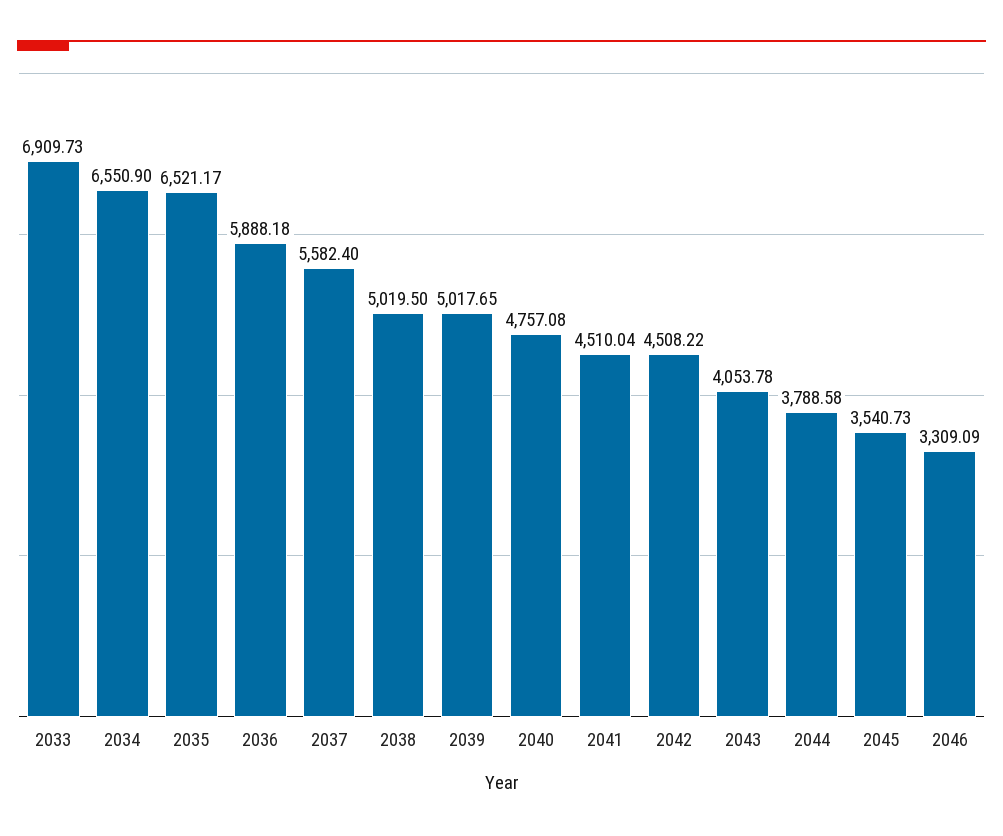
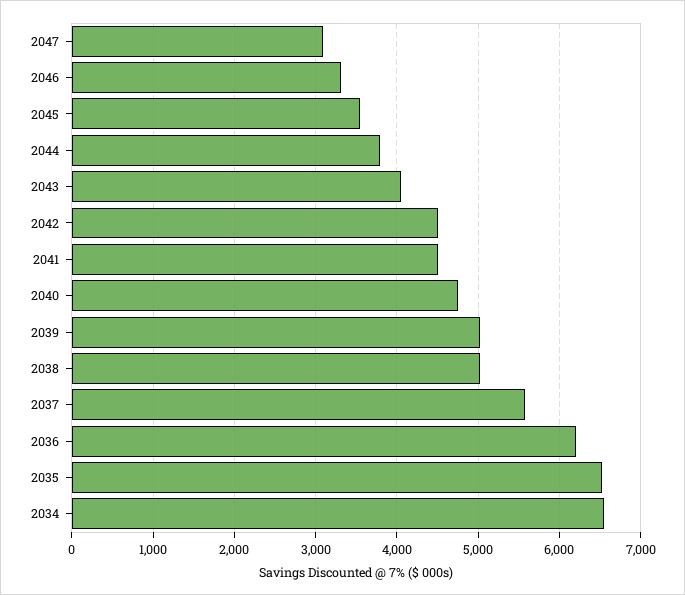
2033: 6909.73 -> none
2036: 5888.18 -> 6200
2047: none -> 3100

